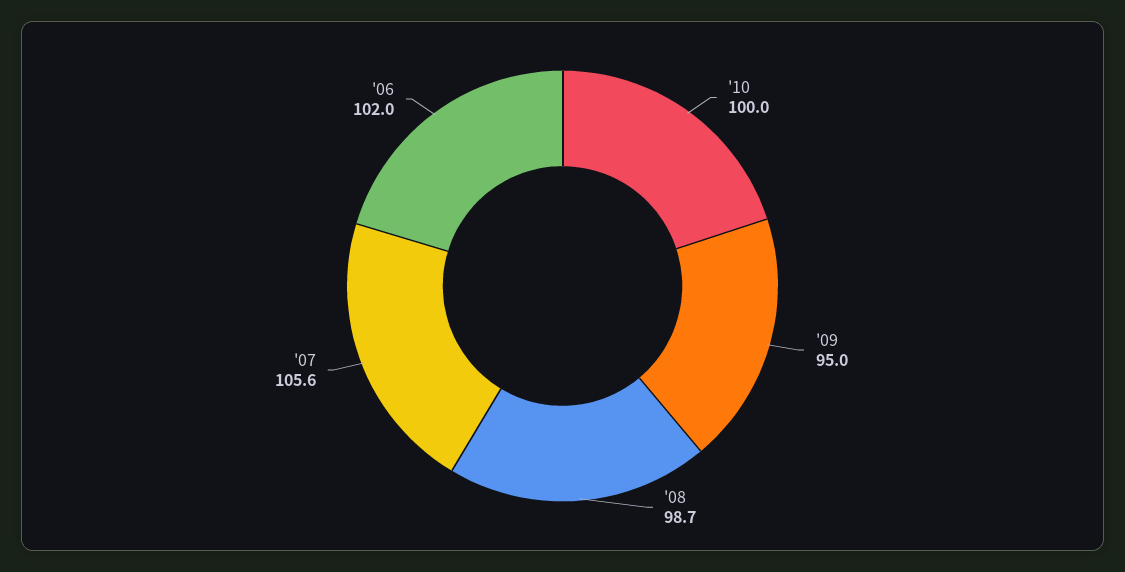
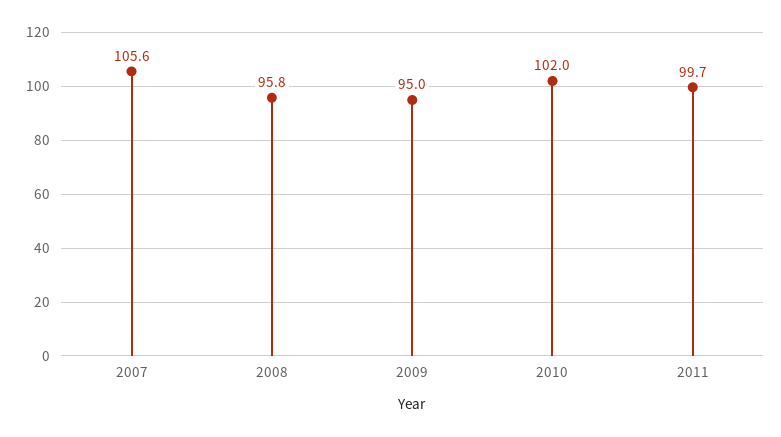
'10: 100 -> 102
'08: 98.7 -> 95.8
'06: 102 -> none
2011: none -> 99.7

